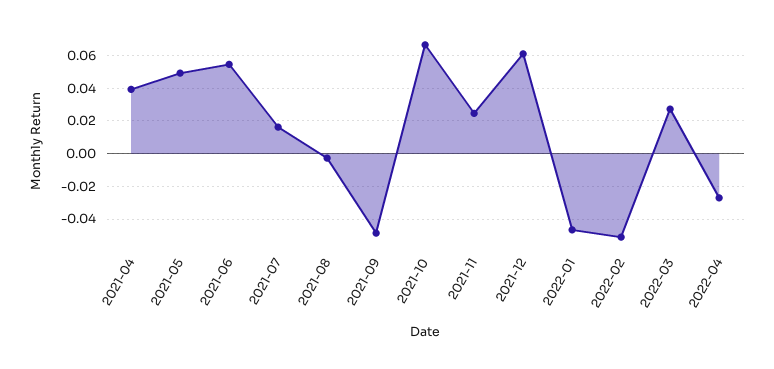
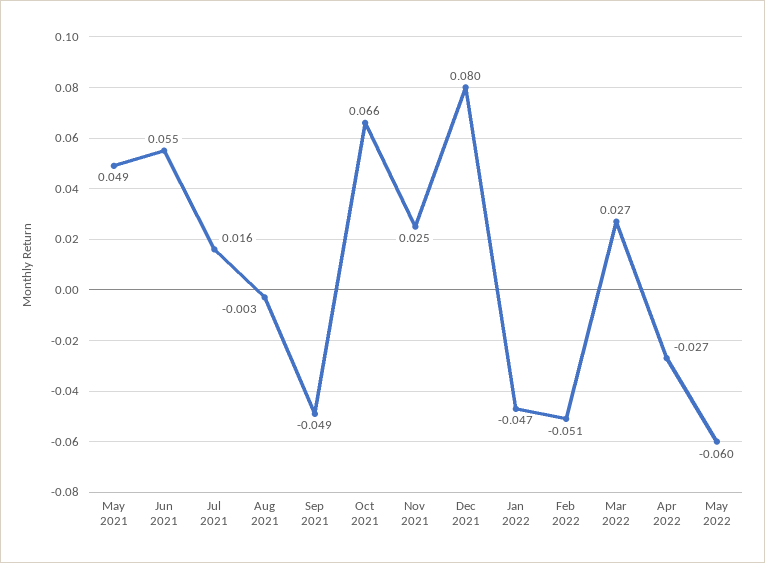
2021-04: 0.04 -> none
2021-12: 0.06 -> 0.08
May 2022: none -> -0.06

